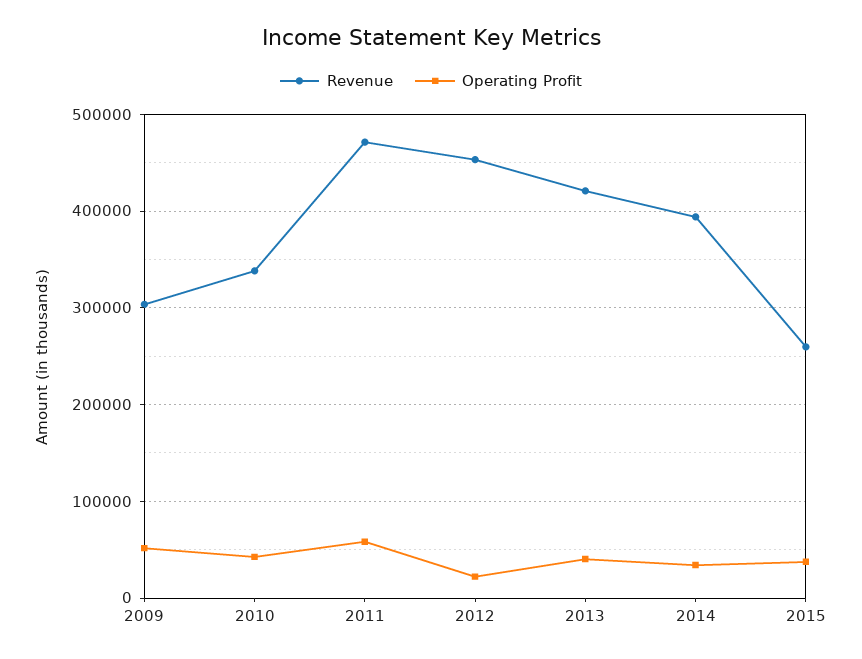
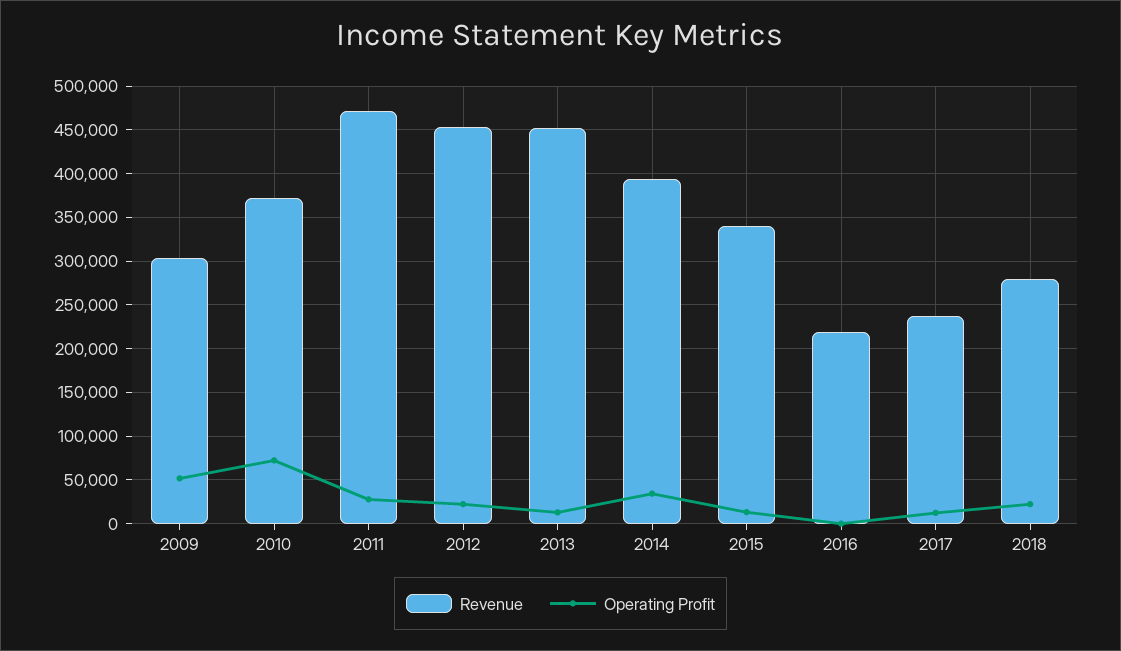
Revenue, 2010: 340000 -> 370000
Operating Profit, 2010: 40000 -> 70000
Operating Profit, 2011: 60000 -> 30000
Revenue, 2013: 420000 -> 450000
Operating Profit, 2013: 40000 -> 10000
Revenue, 2015: 260000 -> 340000
Operating Profit, 2015: 40000 -> 10000
Revenue, 2016: none -> 220000
Operating Profit, 2016: none -> 0
Revenue, 2017: none -> 240000
Operating Profit, 2017: none -> 10000
Revenue, 2018: none -> 280000
Operating Profit, 2018: none -> 20000

